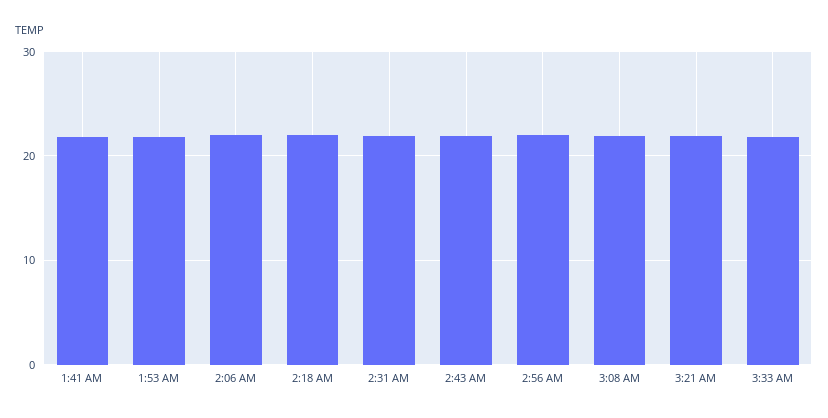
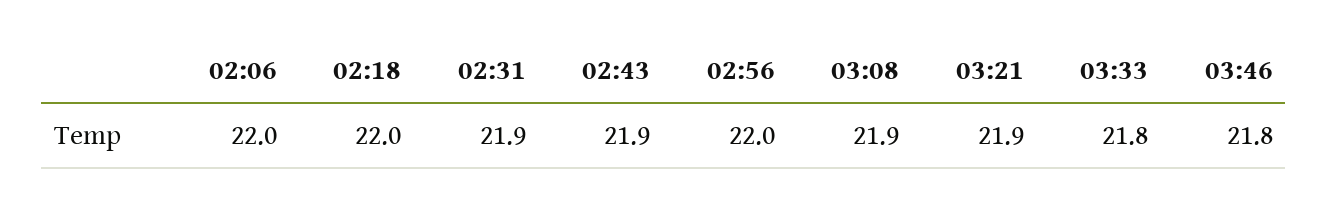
1:41 AM: 22 -> none
1:53 AM: 22 -> none
03:46: none -> 21.8

